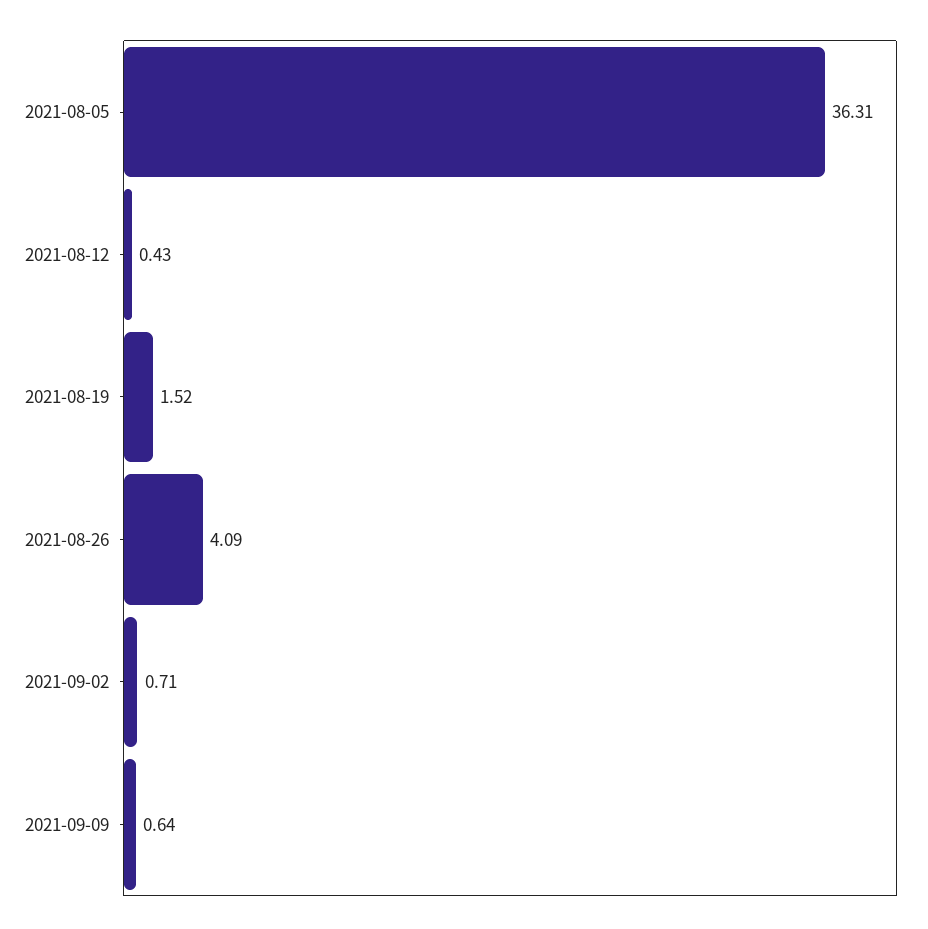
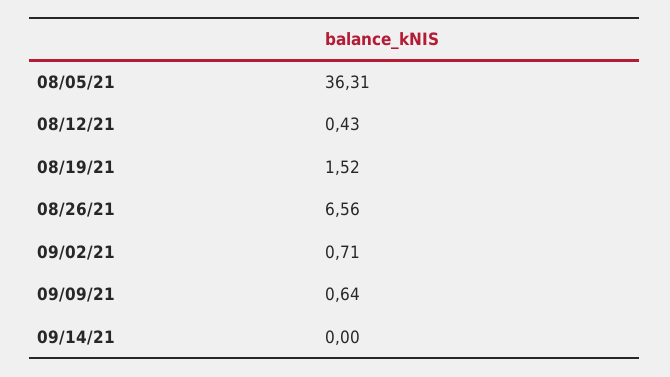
2021-08-26: 4.09 -> 6.56
09/14/21: none -> 0

